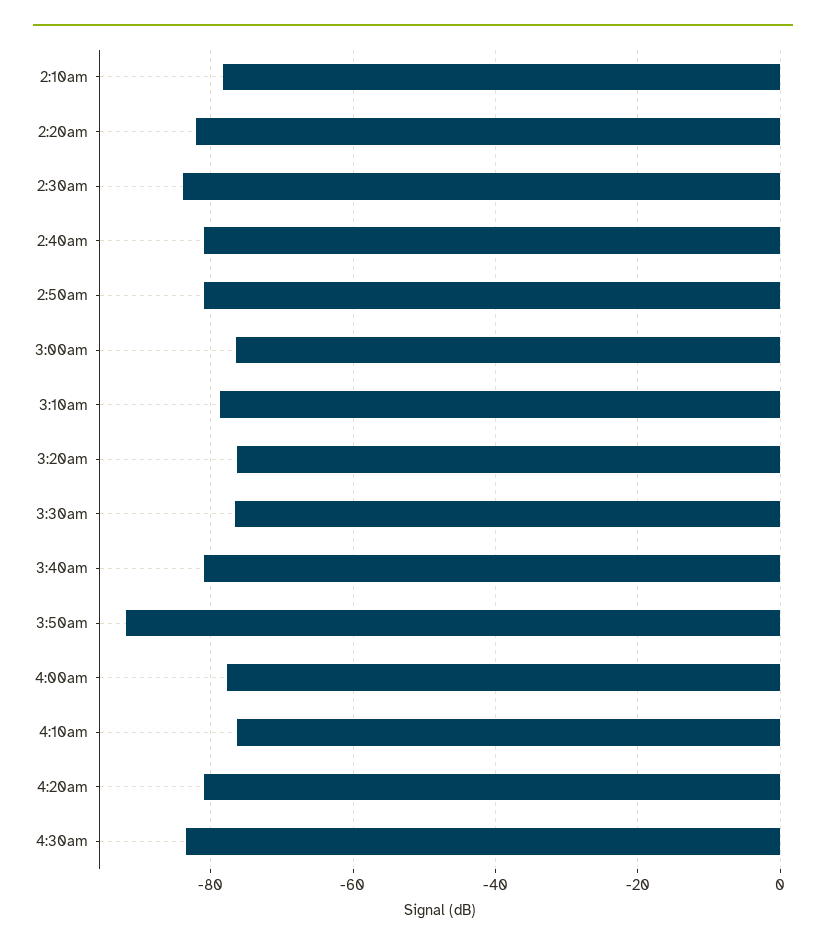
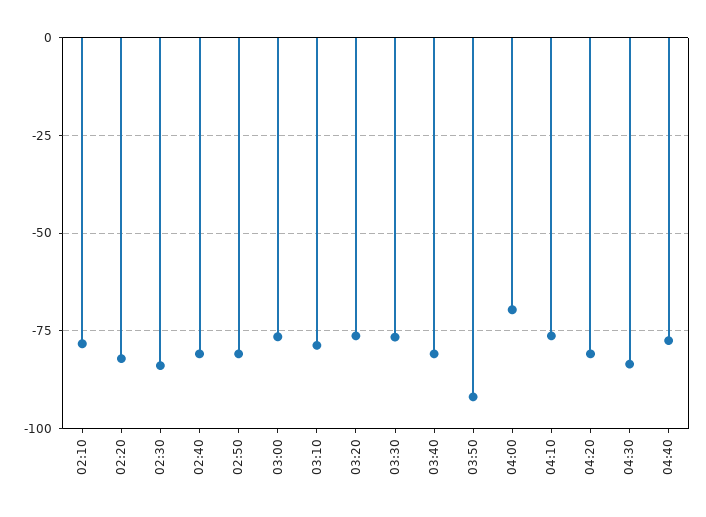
4:00am: -78 -> -70
04:40: none -> -77.5

